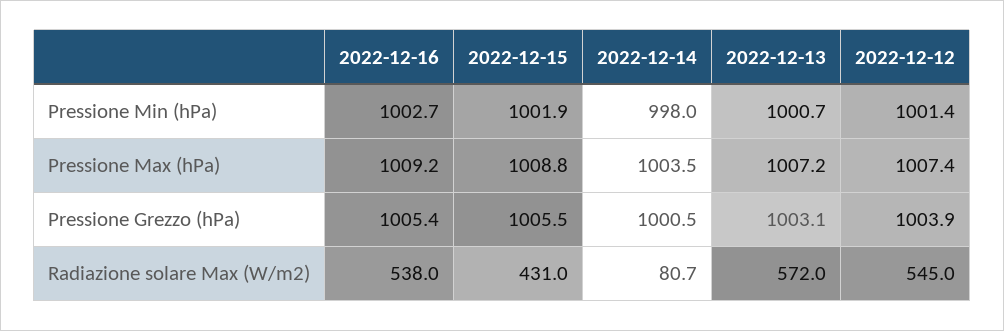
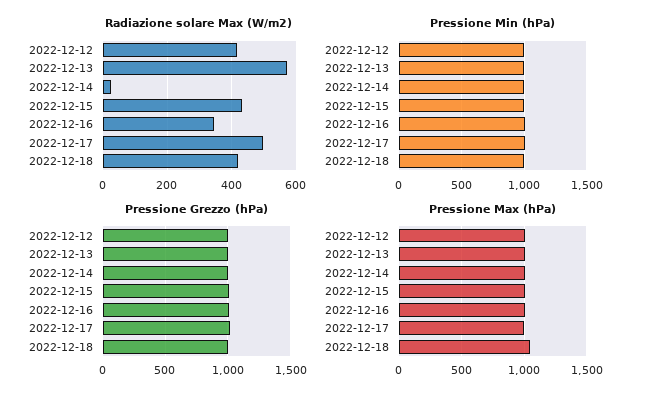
Radiazione solare Max (W/m2), 2022-12-16: 538 -> 340
Radiazione solare Max (W/m2), 2022-12-14: 80.7 -> 20
Radiazione solare Max (W/m2), 2022-12-12: 545 -> 420
Radiazione solare Max (W/m2), 2022-12-17: none -> 500
Radiazione solare Max (W/m2), 2022-12-18: none -> 420
Pressione Min (hPa), 2022-12-17: none -> 1000
Pressione Min (hPa), 2022-12-18: none -> 1000
Pressione Grezzo (hPa), 2022-12-17: none -> 1000
Pressione Grezzo (hPa), 2022-12-18: none -> 1000
Pressione Max (hPa), 2022-12-17: none -> 1000
Pressione Max (hPa), 2022-12-18: none -> 1050

